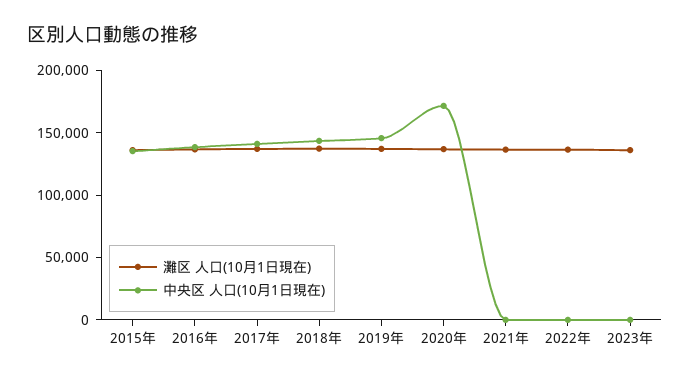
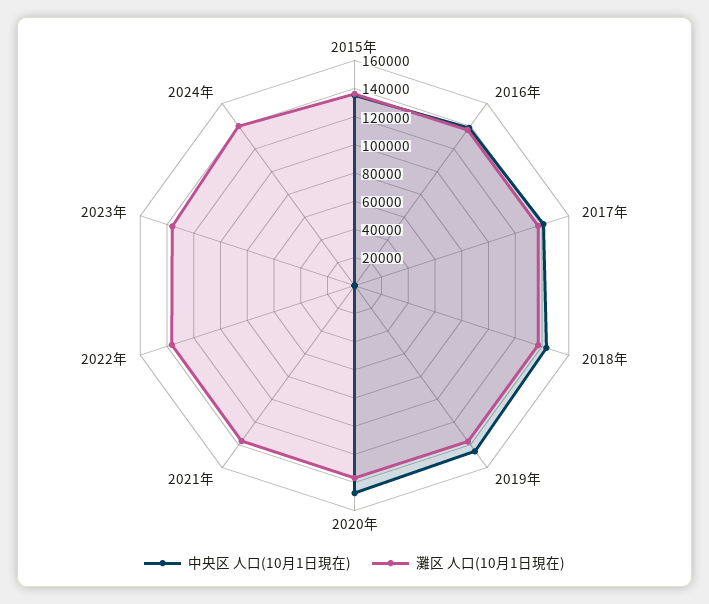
中央区 人口(10月1日現在), 2020年: 170000 -> 150000
中央区 人口(10月1日現在), 2024年: none -> 0
灘区 人口(10月1日現在), 2024年: none -> 140000

